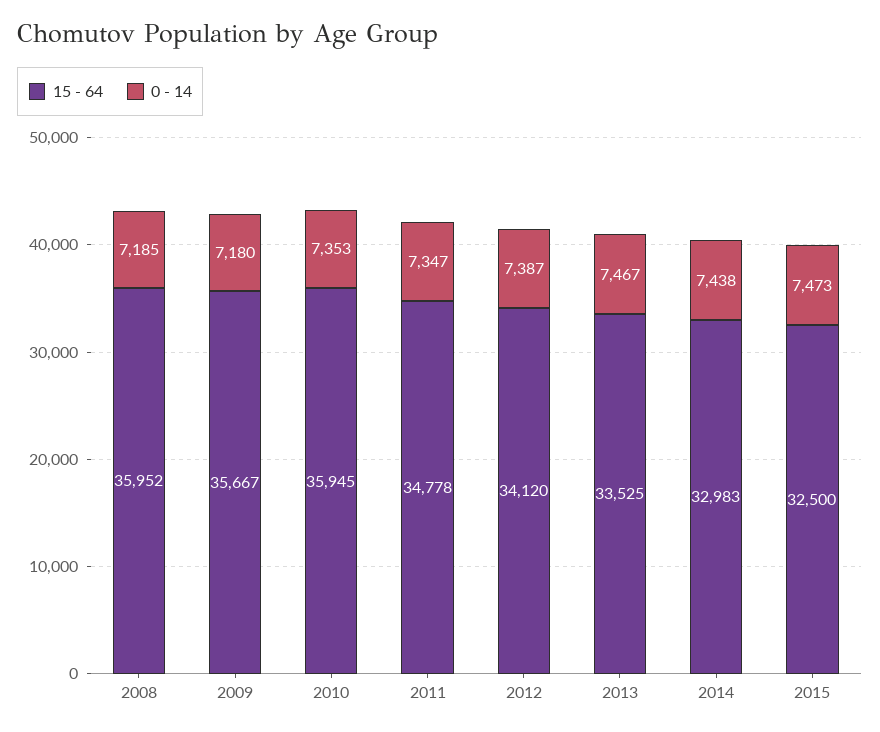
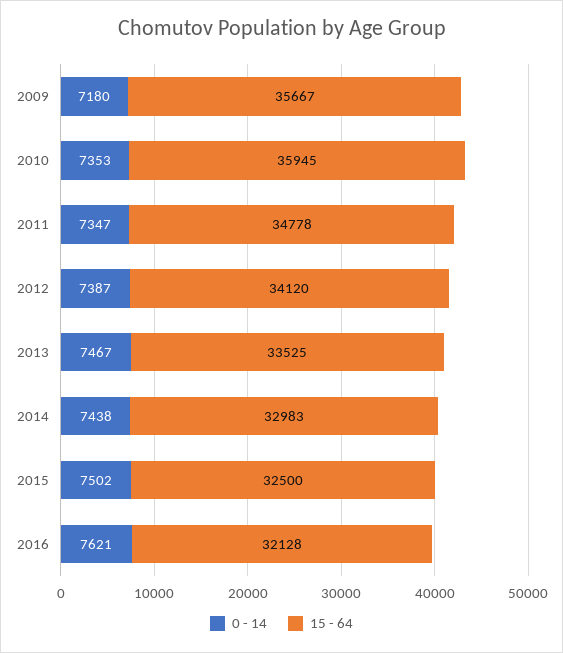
15 - 64, 2008: 35952 -> none
0 - 14, 2008: 7185 -> none
0 - 14, 2015: 7473 -> 7502
0 - 14, 2016: none -> 7621
15 - 64, 2016: none -> 32128

